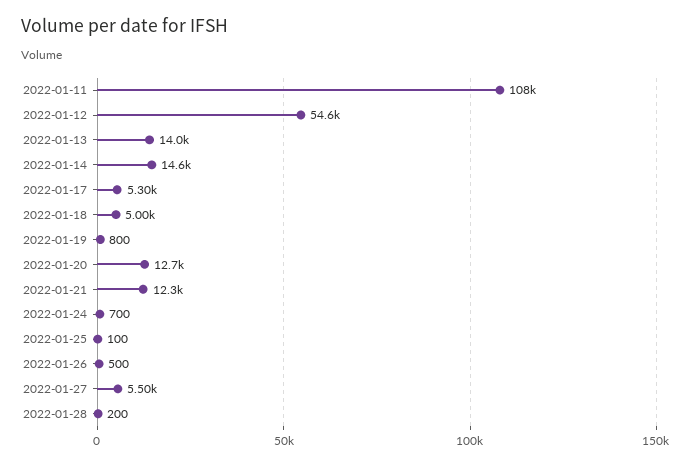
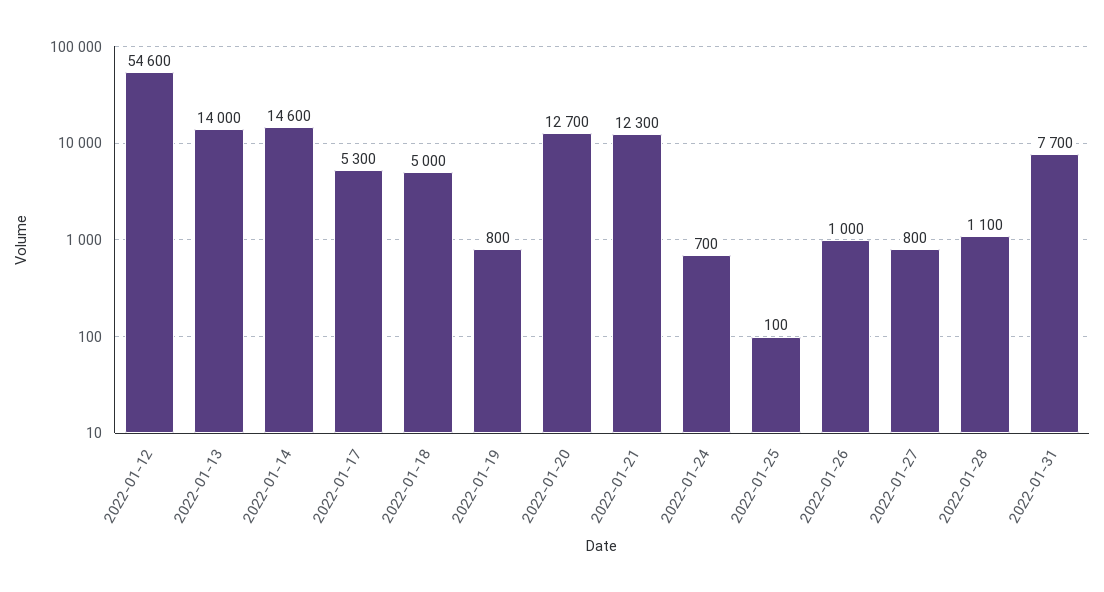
2022-01-11: 108000 -> none
2022-01-26: 500 -> 1000
2022-01-27: 5500 -> 800
2022-01-28: 200 -> 1100
2022-01-31: none -> 7700

